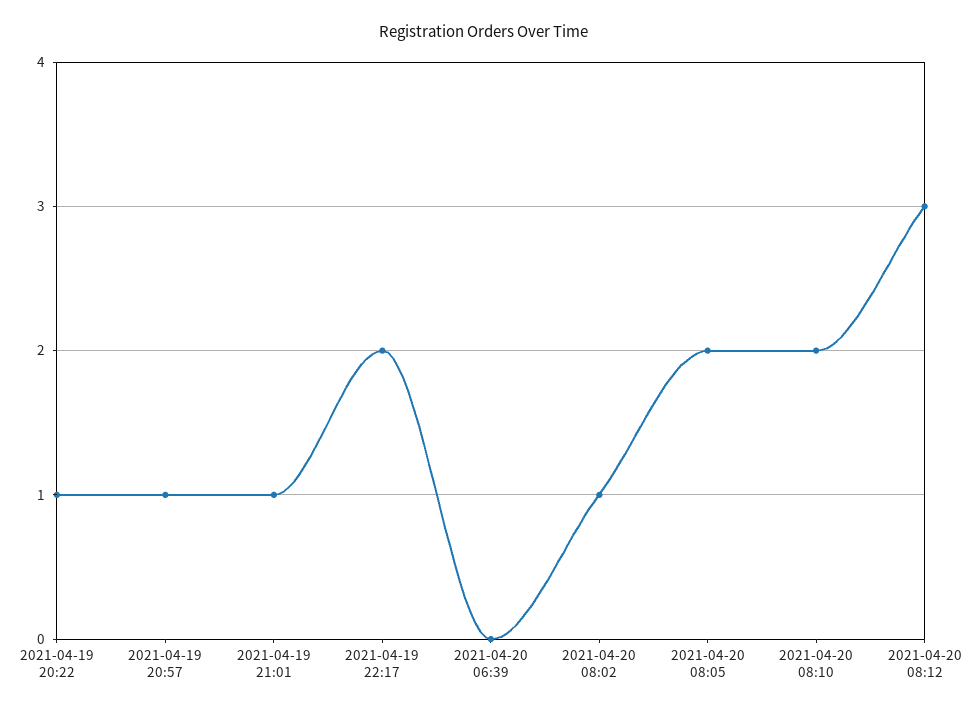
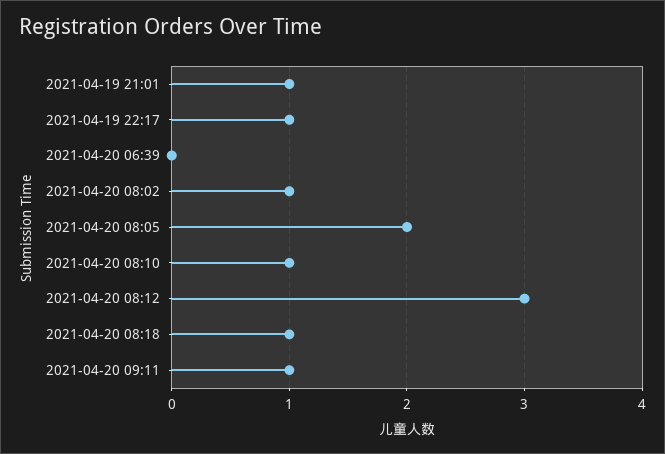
2021-04-19 20:22: 1 -> none
2021-04-19 20:57: 1 -> none
2021-04-19 22:17: 2 -> 1
2021-04-20 08:10: 2 -> 1
2021-04-20 08:18: none -> 1
2021-04-20 09:11: none -> 1

